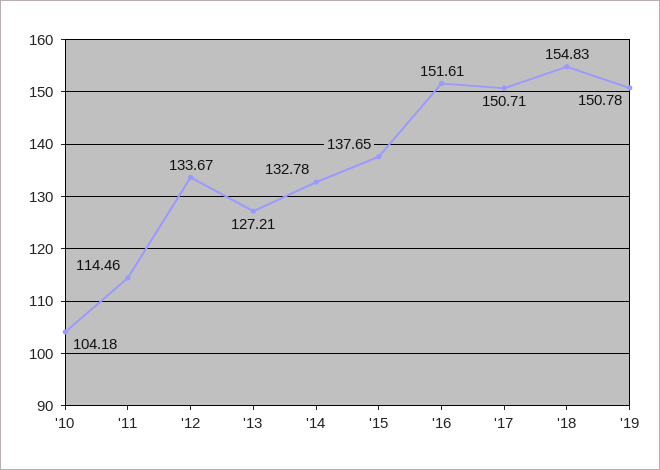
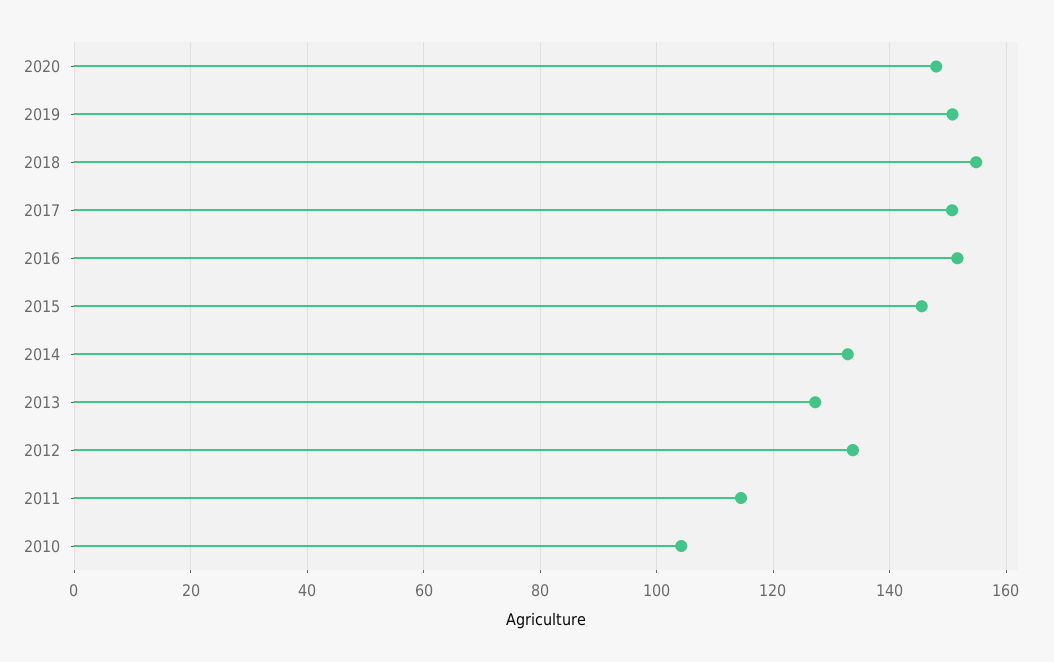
'15: 137.65 -> 146
2020: none -> 148

